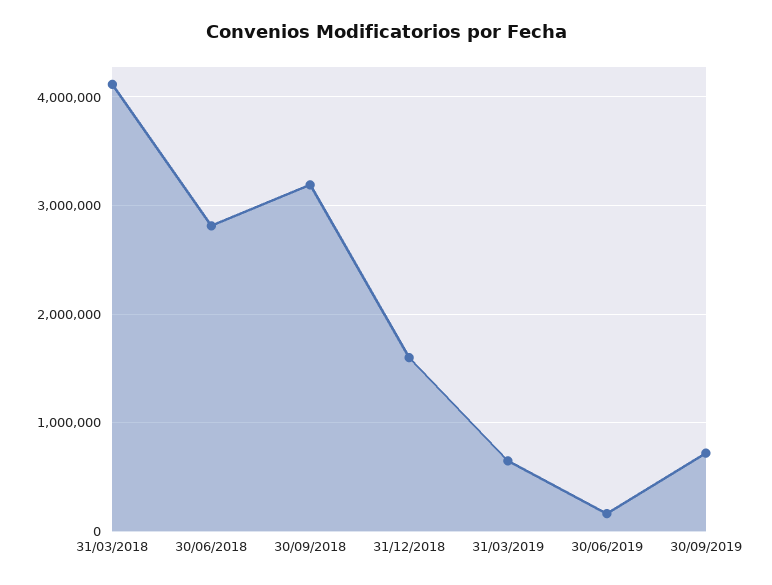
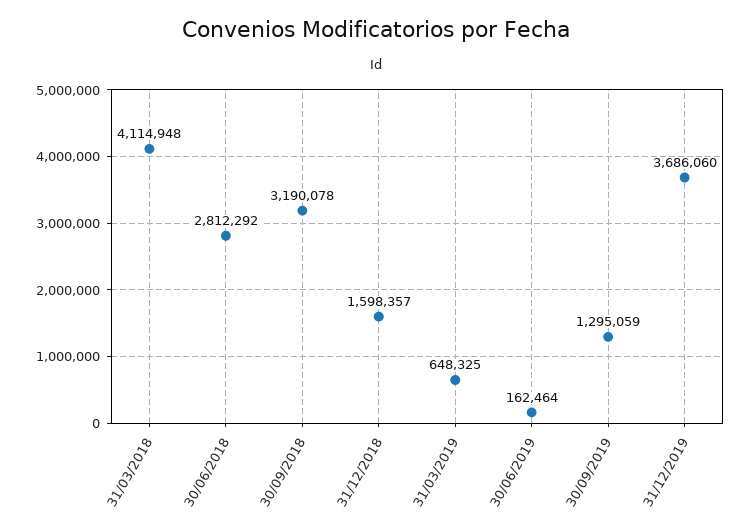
30/09/2019: 700000 -> 1295059
31/12/2019: none -> 3686060

